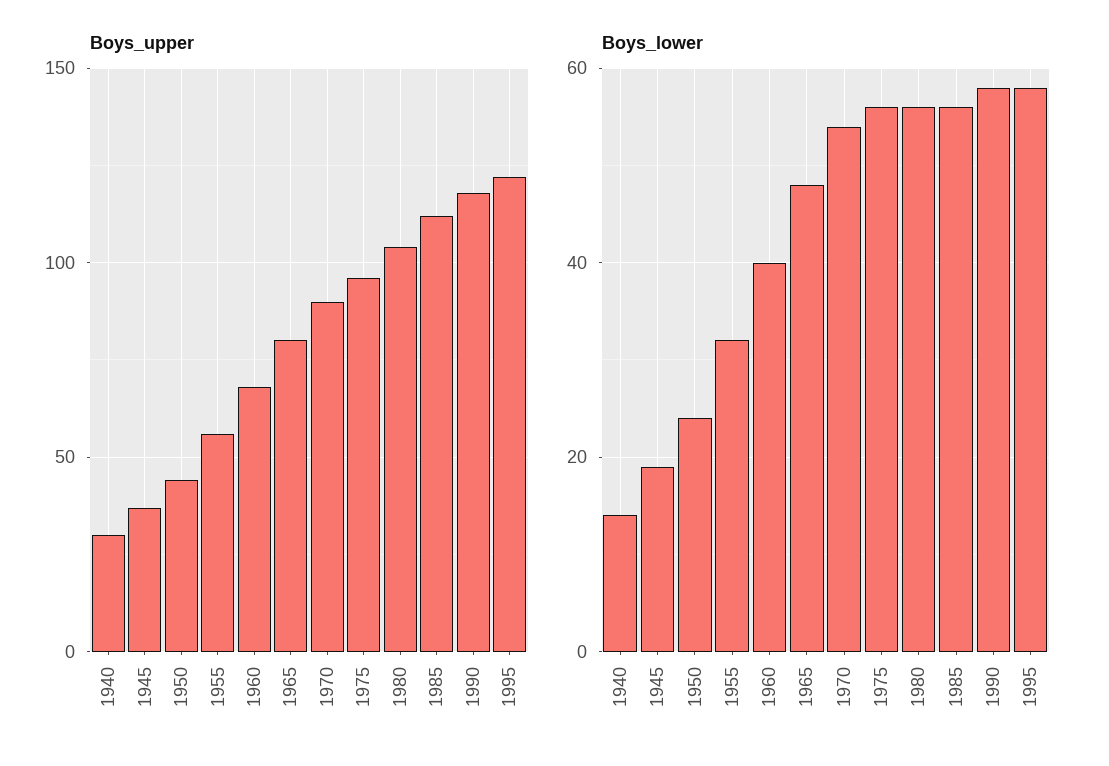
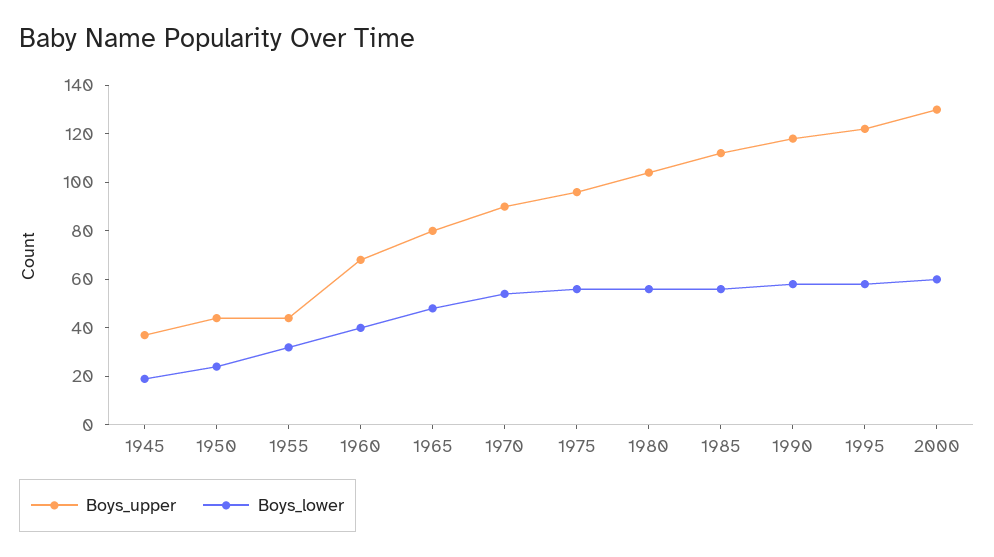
Boys_upper, 1940: 30 -> none
Boys_upper, 1955: 55 -> 45
Boys_lower, 1940: 15 -> none
Boys_upper, 2000: none -> 130
Boys_lower, 2000: none -> 60

